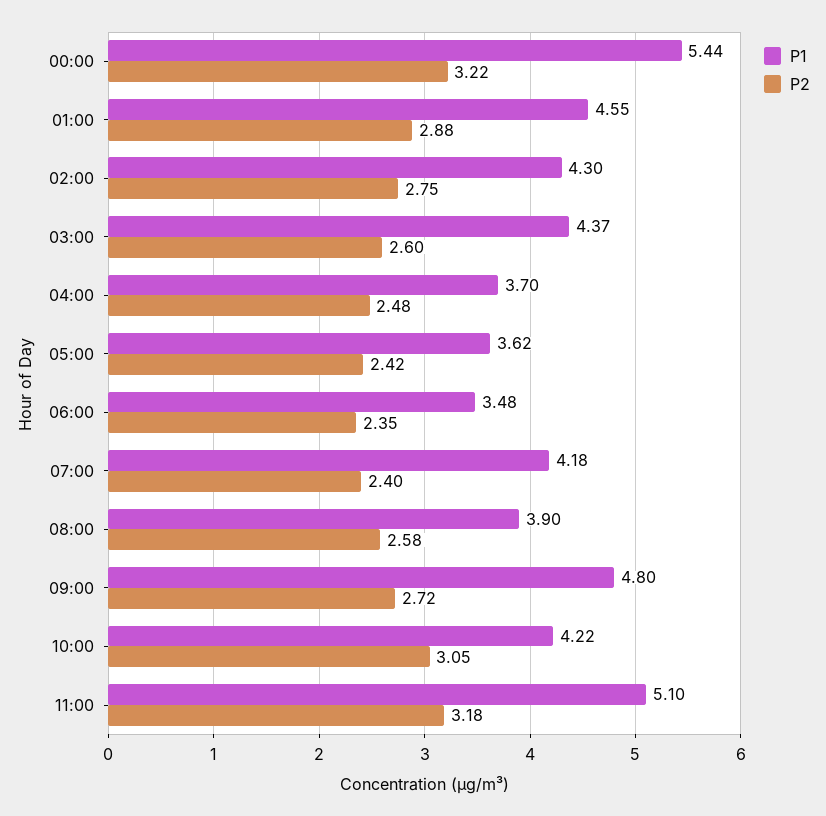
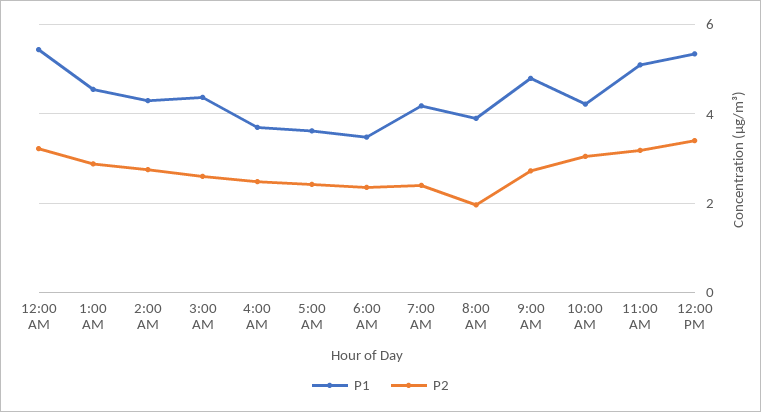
P2, 08:00: 2.58 -> 2
P1, 12:00 PM: none -> 5.4
P2, 12:00 PM: none -> 3.4

